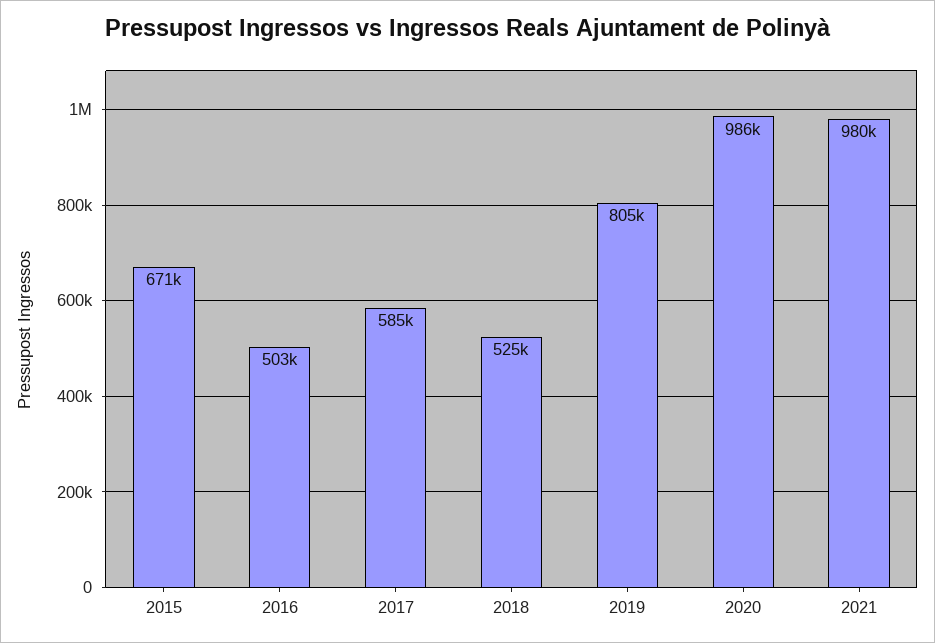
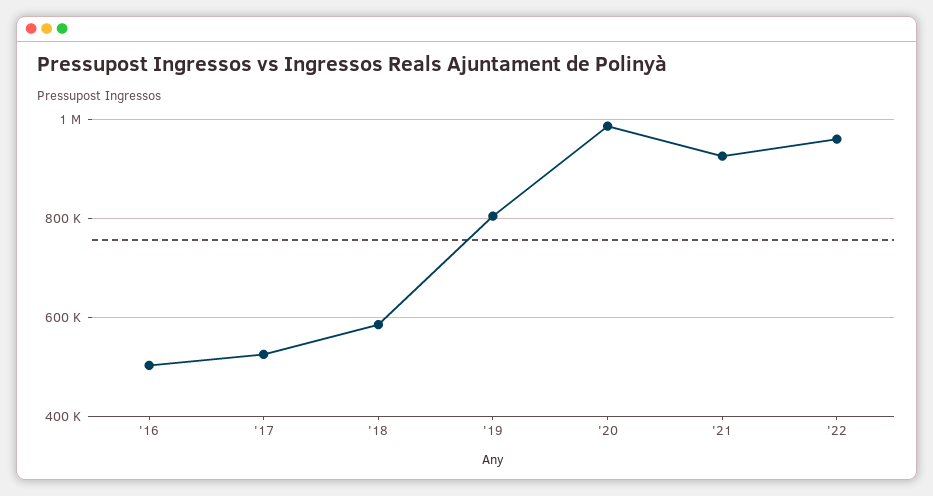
2015: 671000 -> none
2017: 585000 -> 520000
2018: 525000 -> 580000
2021: 980000 -> 920000
'22: none -> 960000

